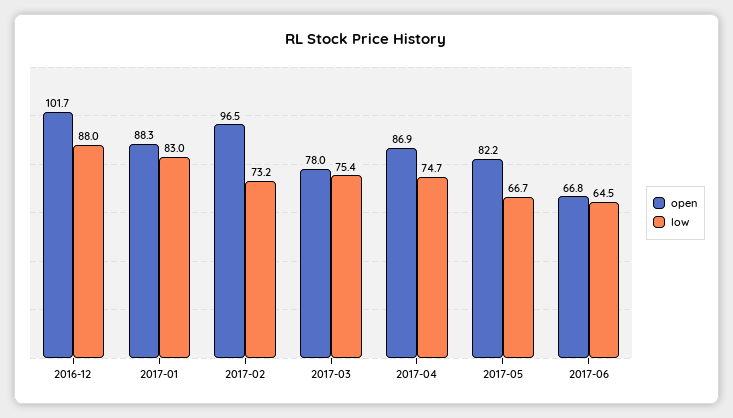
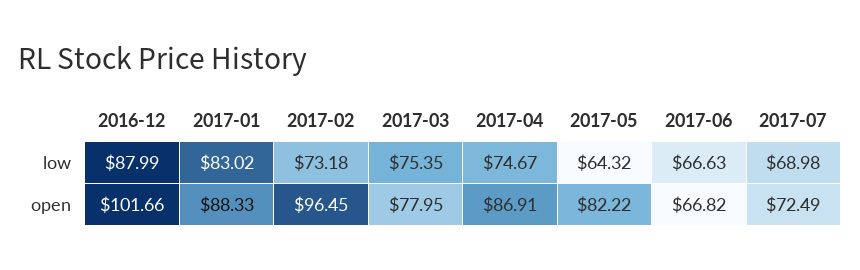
low, 2017-05: 66.7 -> 64.32
low, 2017-06: 64.5 -> 66.63
low, 2017-07: none -> 68.98
open, 2017-07: none -> 72.49

